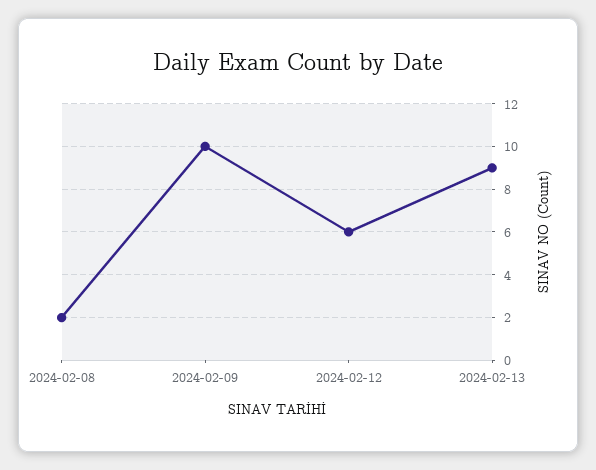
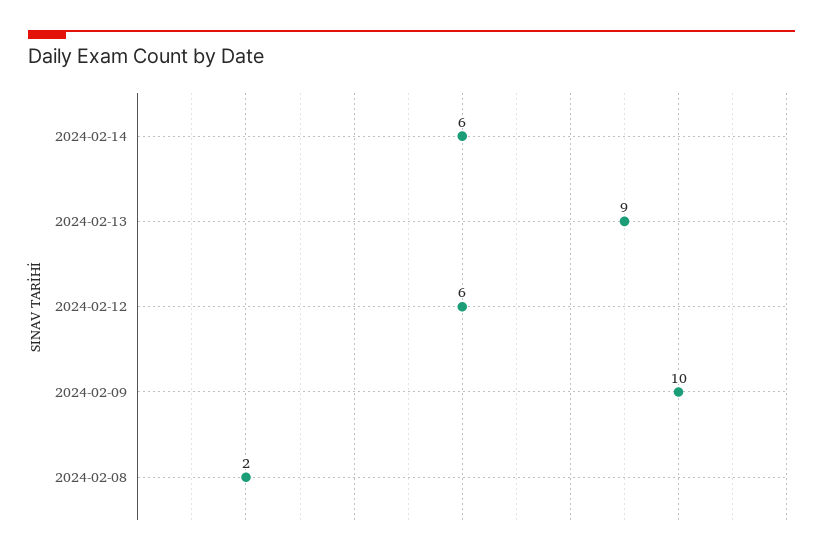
2024-02-14: none -> 6

